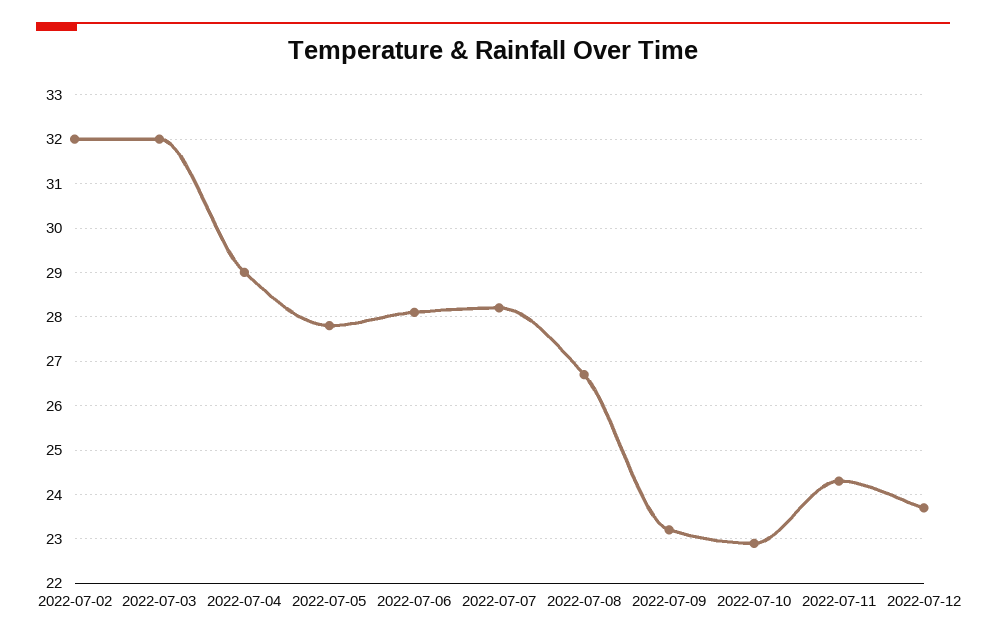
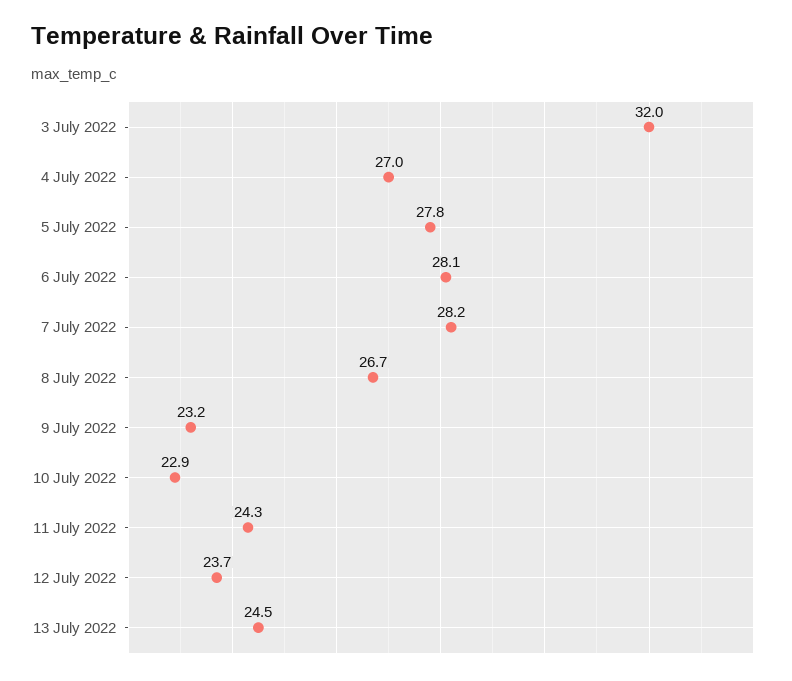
2022-07-02: 32 -> none
2022-07-04: 29 -> 27
13 July 2022: none -> 24.5

